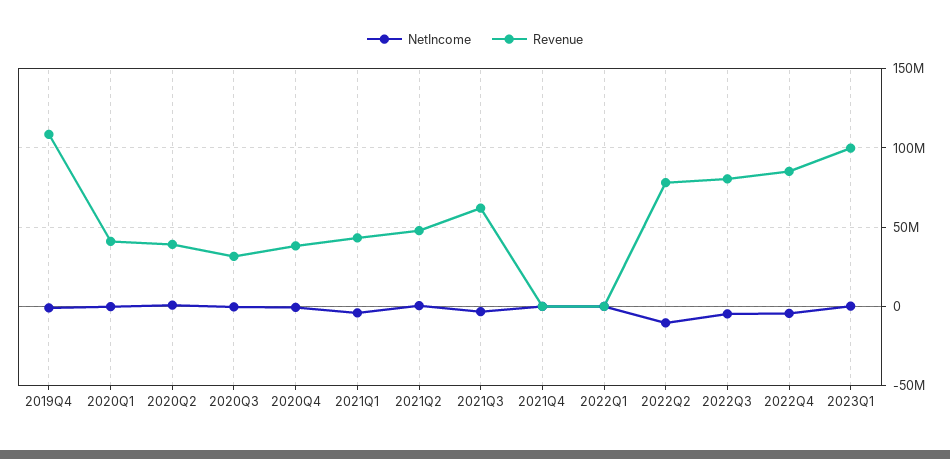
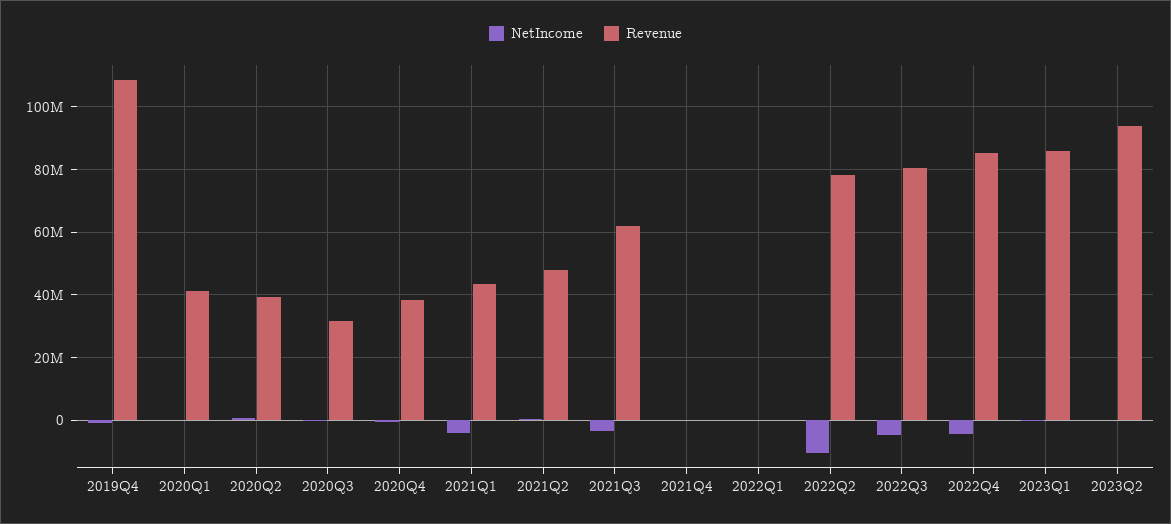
Revenue, 2023Q1: 100000000 -> 86000000
NetIncome, 2023Q2: none -> 0
Revenue, 2023Q2: none -> 94000000

